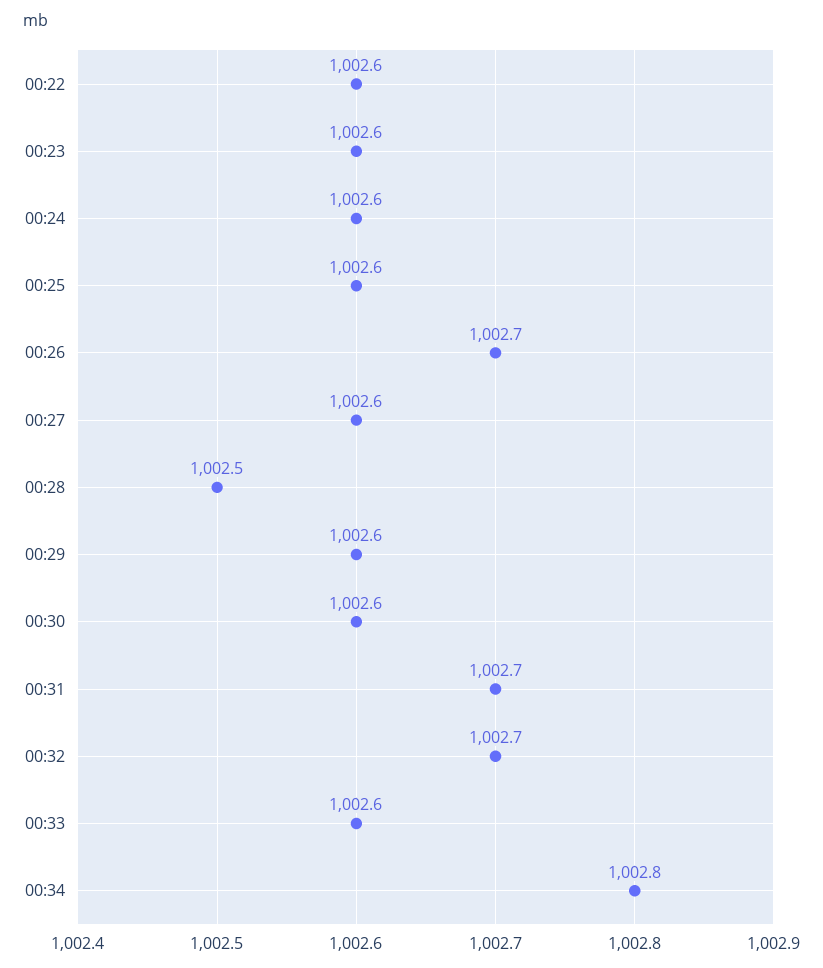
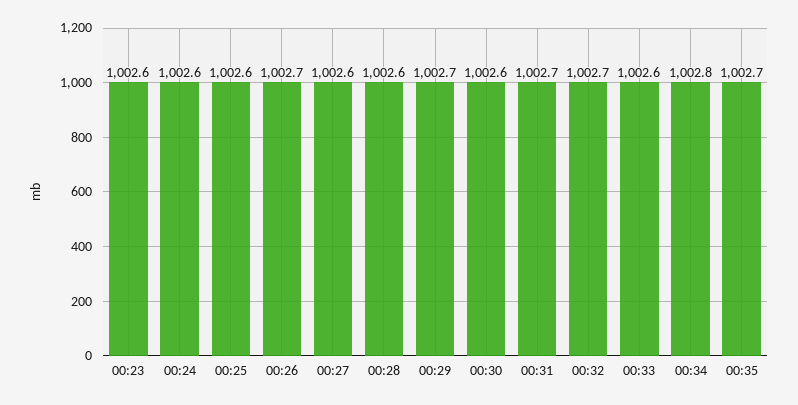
00:22: 1002.6 -> none
00:28: 1002.5 -> 1002.6
00:29: 1002.6 -> 1002.7
00:35: none -> 1002.7

